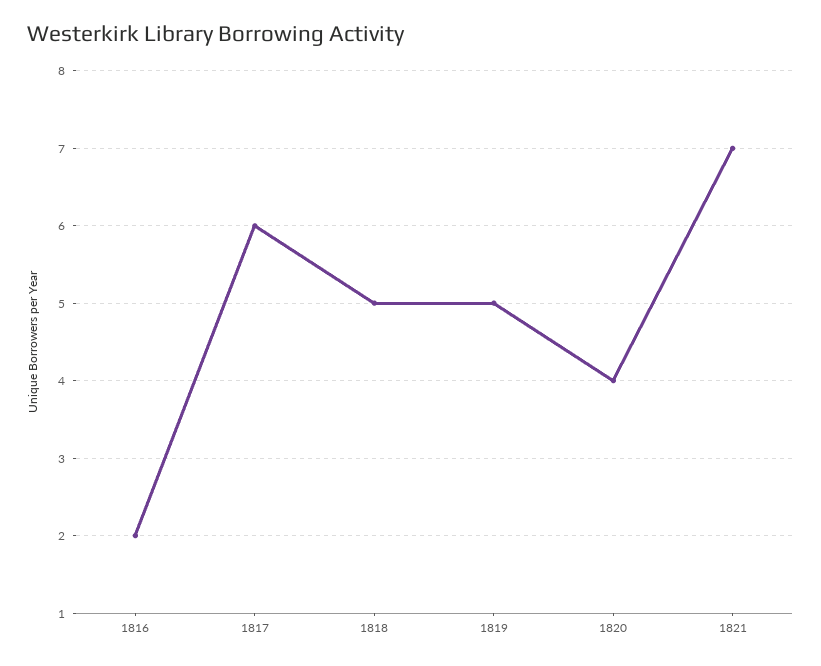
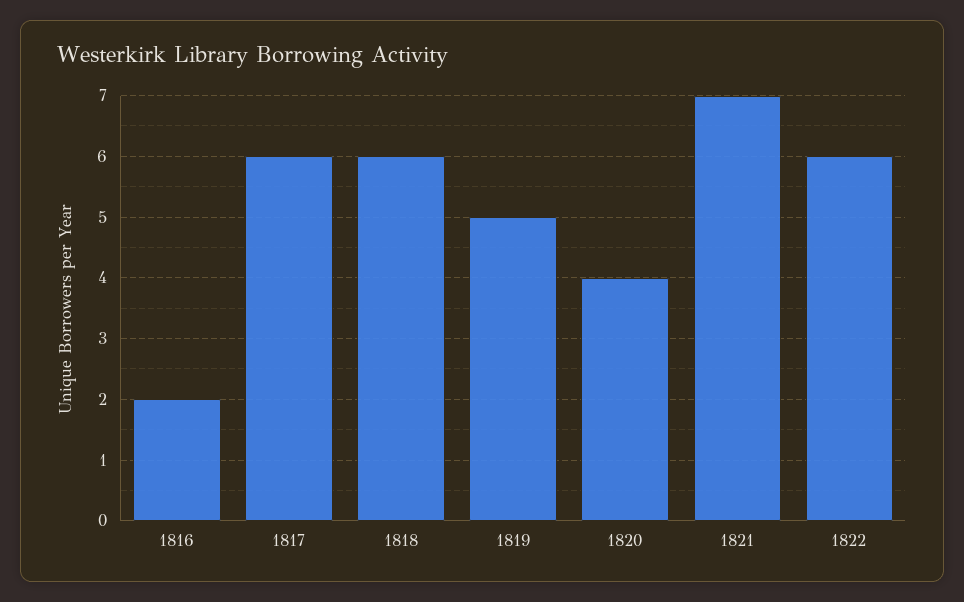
1818: 5 -> 6
1822: none -> 6

